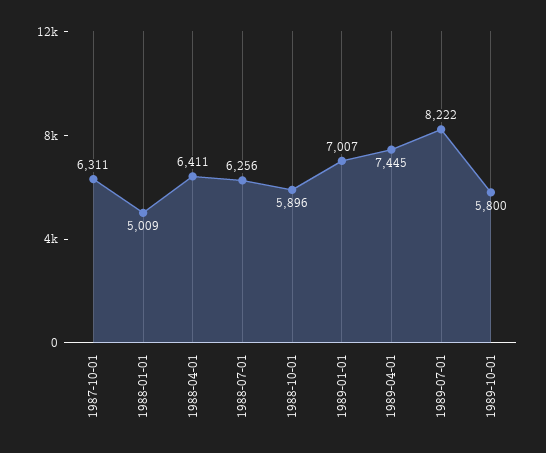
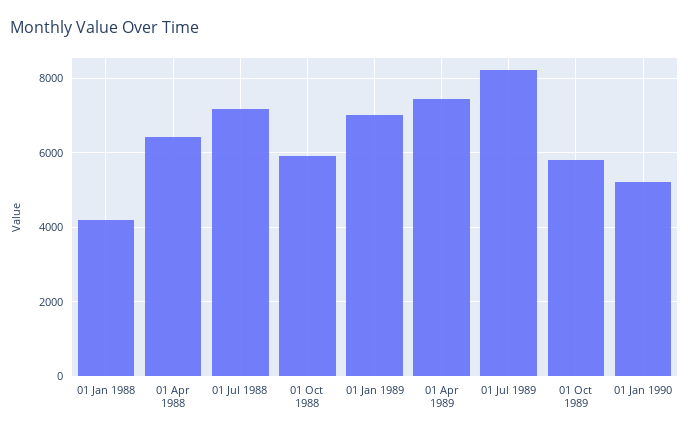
1987-10-01: 6311 -> none
1988-01-01: 5009 -> 4200
1988-07-01: 6256 -> 7200
01 Jan 1990: none -> 5200

